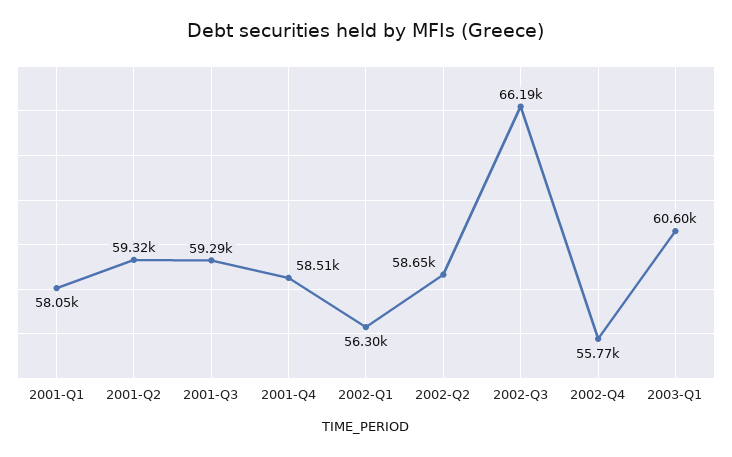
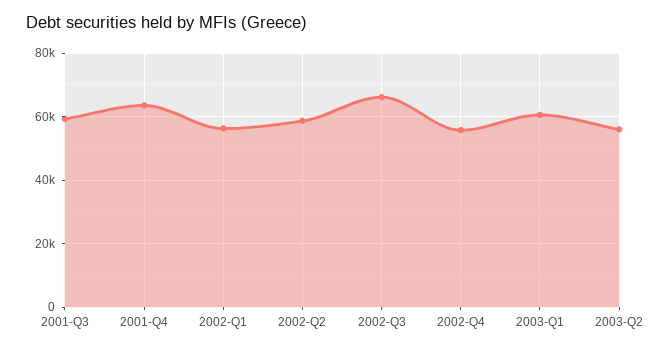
2001-Q1: 58050 -> none
2001-Q2: 59320 -> none
2001-Q4: 58510 -> 64000
2003-Q2: none -> 56000

